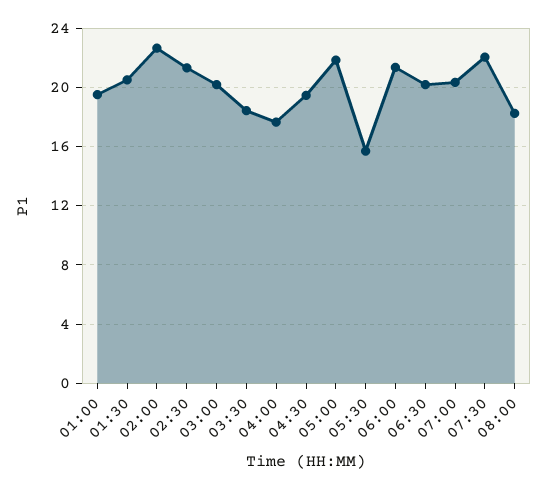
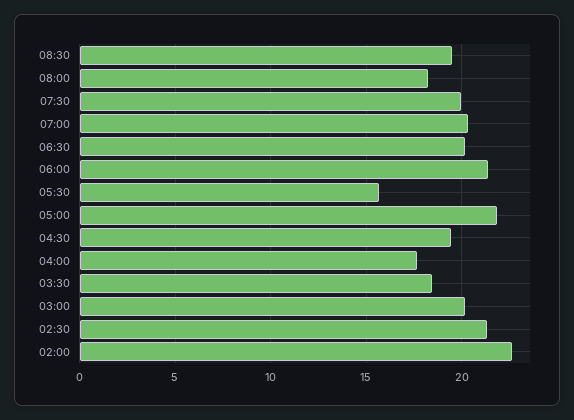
01:00: 19.5 -> none
01:30: 20.5 -> none
07:30: 22 -> 20
08:30: none -> 19.5

